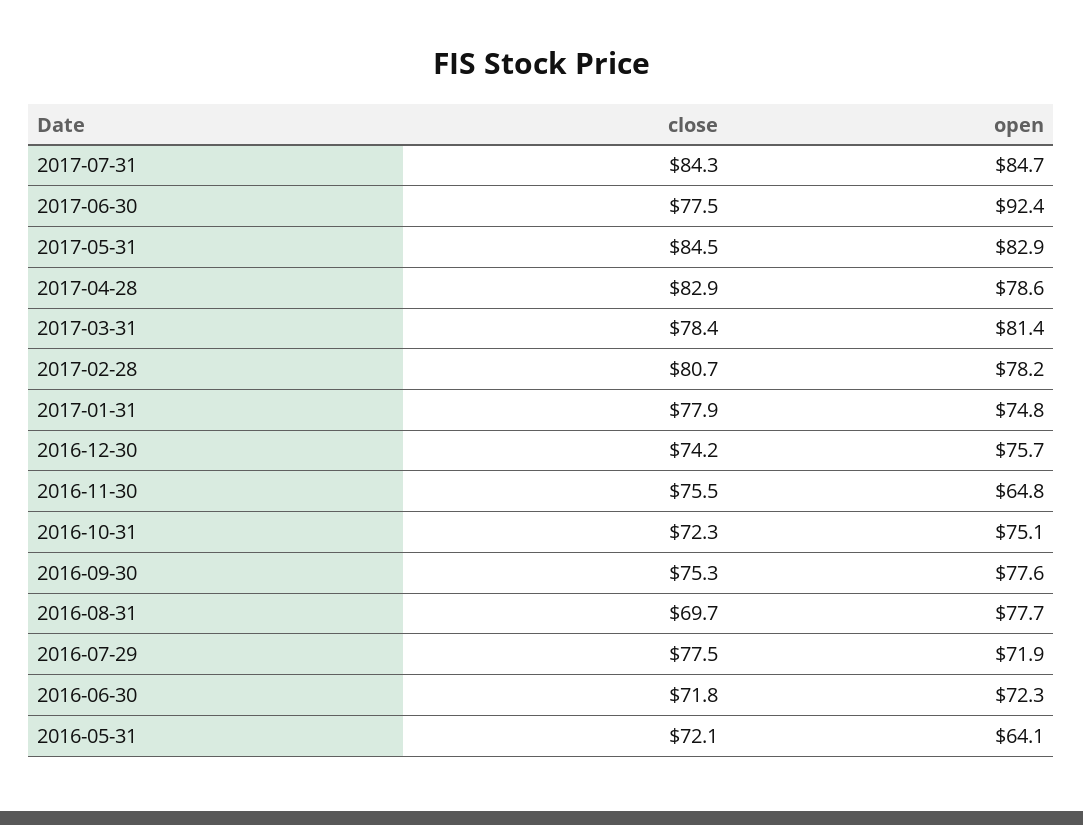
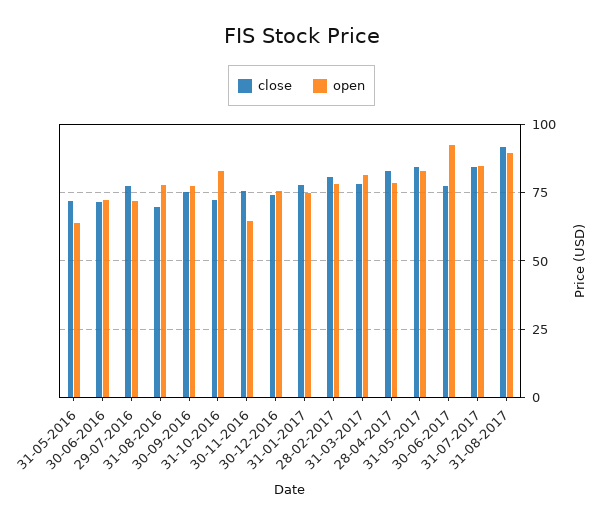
open, 2016-10-31: 75.1 -> 82.5
close, 31-08-2017: none -> 92.5
open, 31-08-2017: none -> 90

